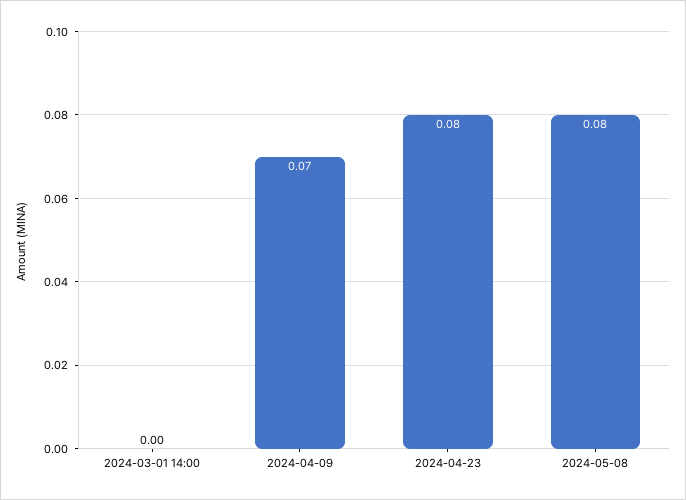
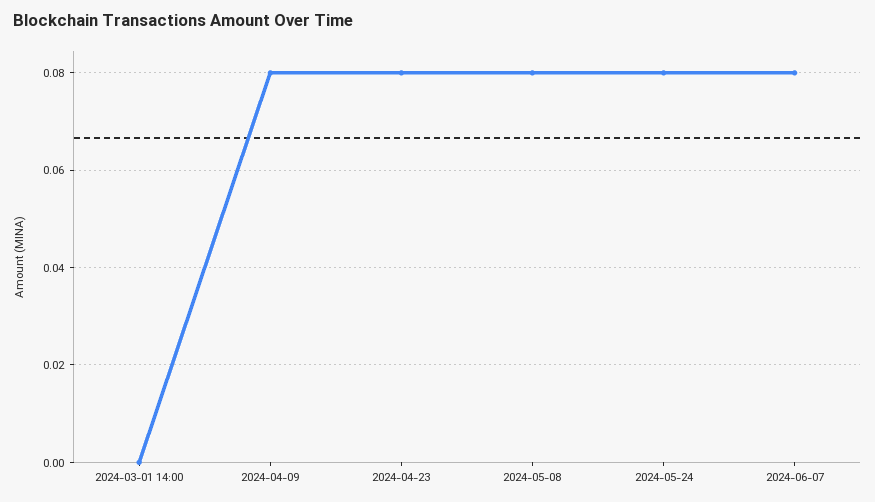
2024-04-09: 0.07 -> 0.08
2024-05-24: none -> 0.08
2024-06-07: none -> 0.08

